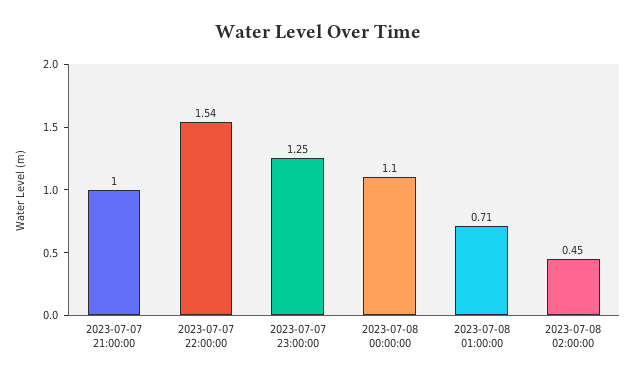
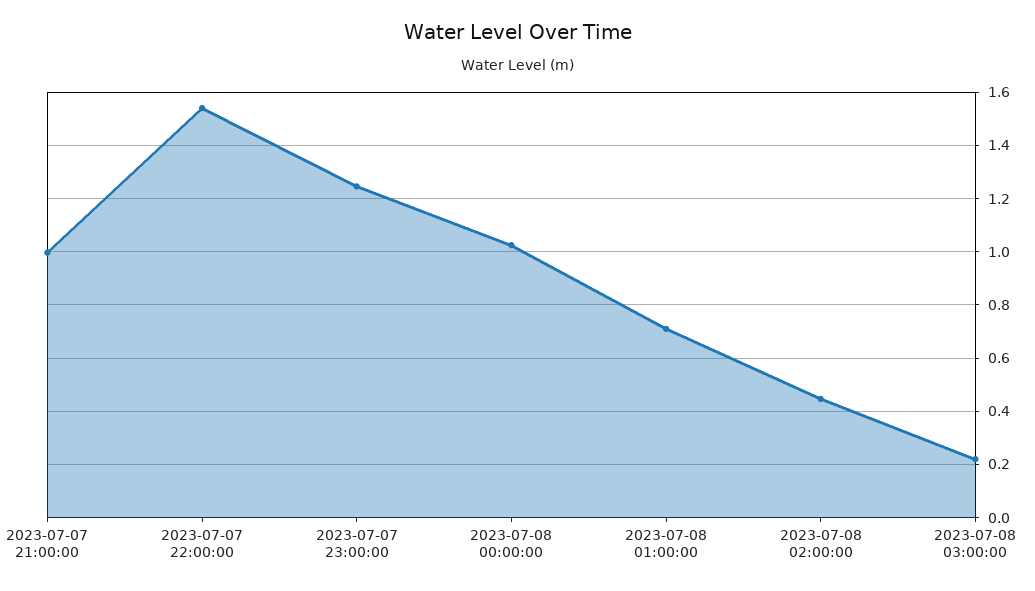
2023-07-08 00:00:00: 1.1 -> 1.025
2023-07-08 03:00:00: none -> 0.225

